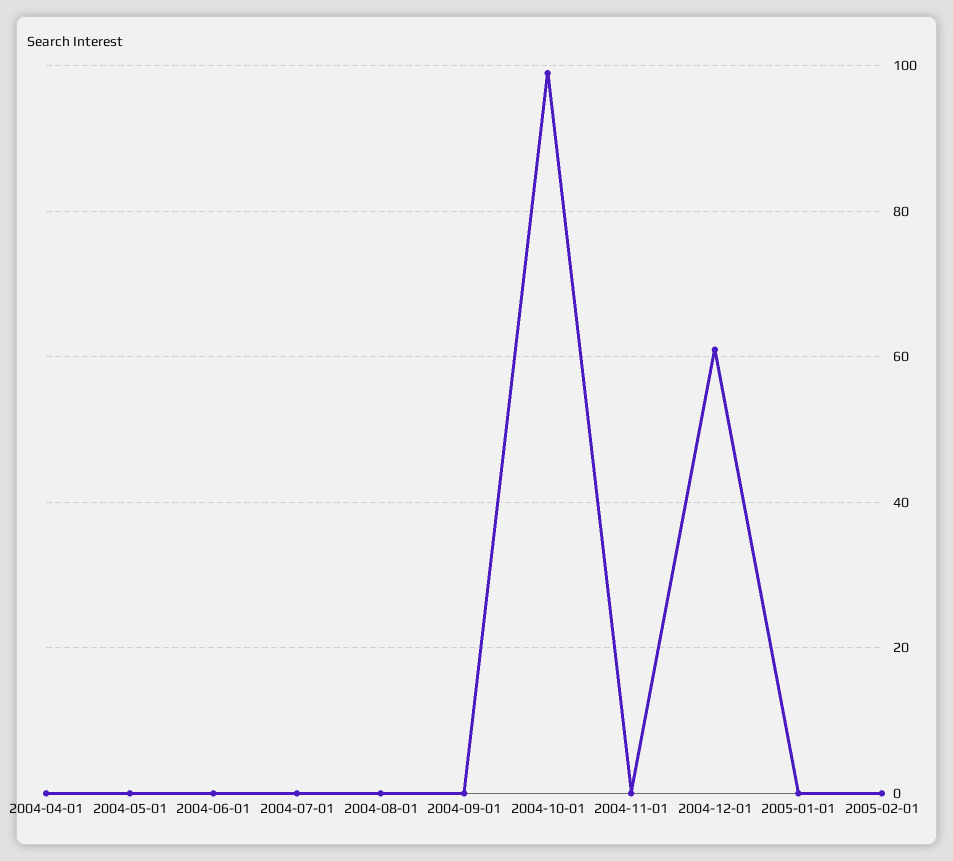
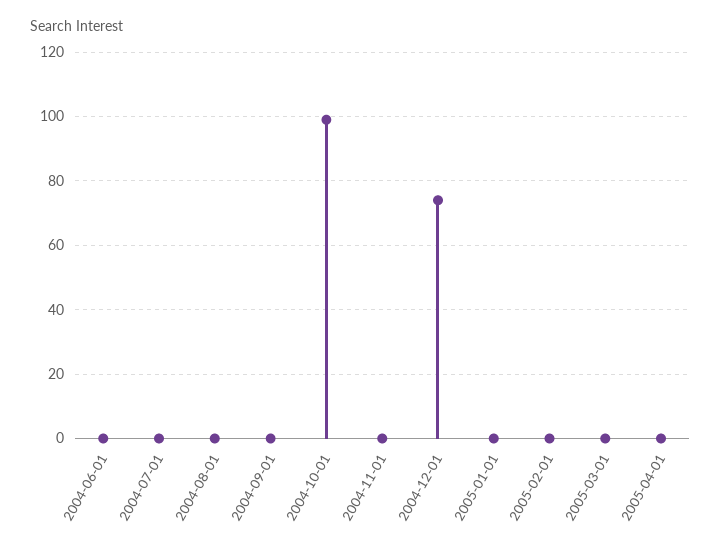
2004-04-01: 0 -> none
2004-05-01: 0 -> none
2004-12-01: 60 -> 75
2005-03-01: none -> 0
2005-04-01: none -> 0

